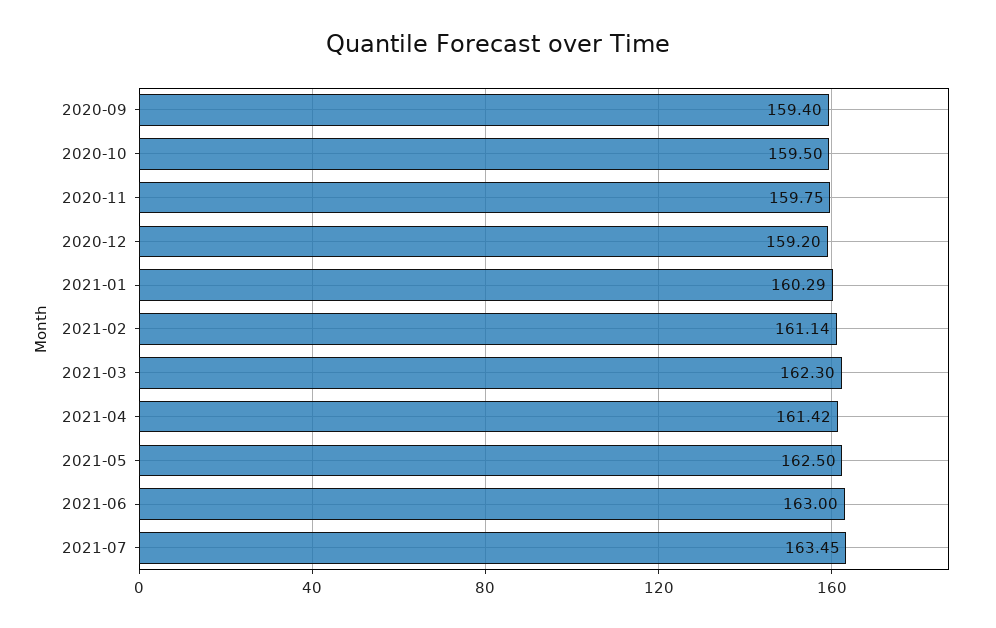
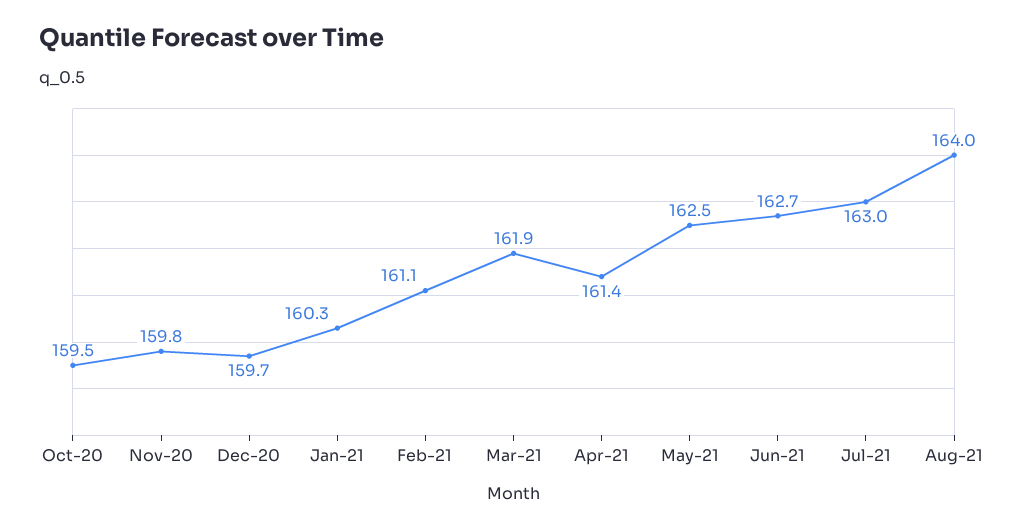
2020-09: 159.4 -> none
2020-12: 159.2 -> 159.7
2021-03: 162.3 -> 161.9
2021-06: 163 -> 162.7
2021-07: 163.45 -> 163
Aug-21: none -> 164

